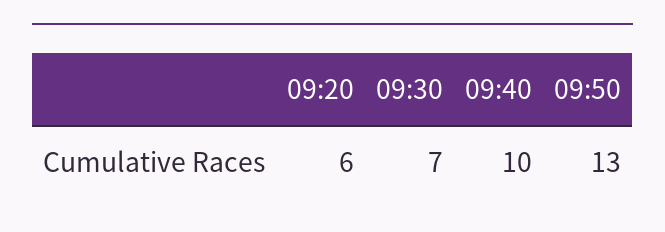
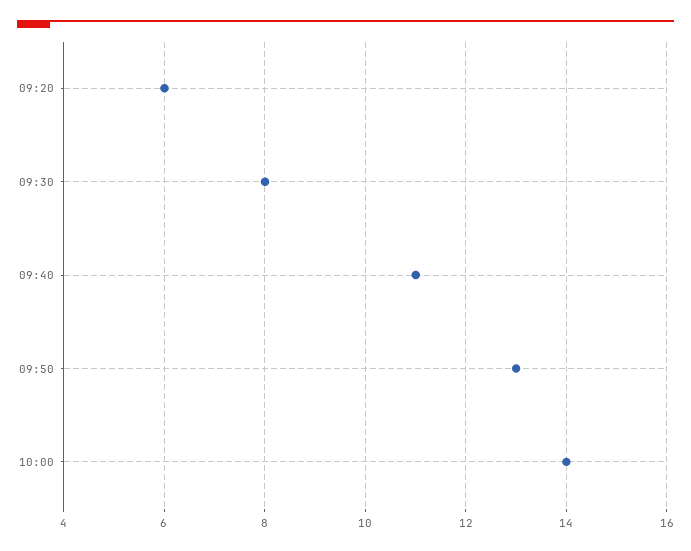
09:30: 7 -> 8
09:40: 10 -> 11
10:00: none -> 14

